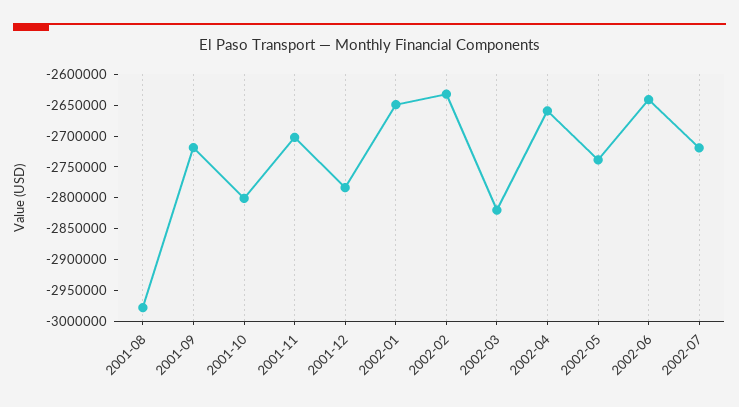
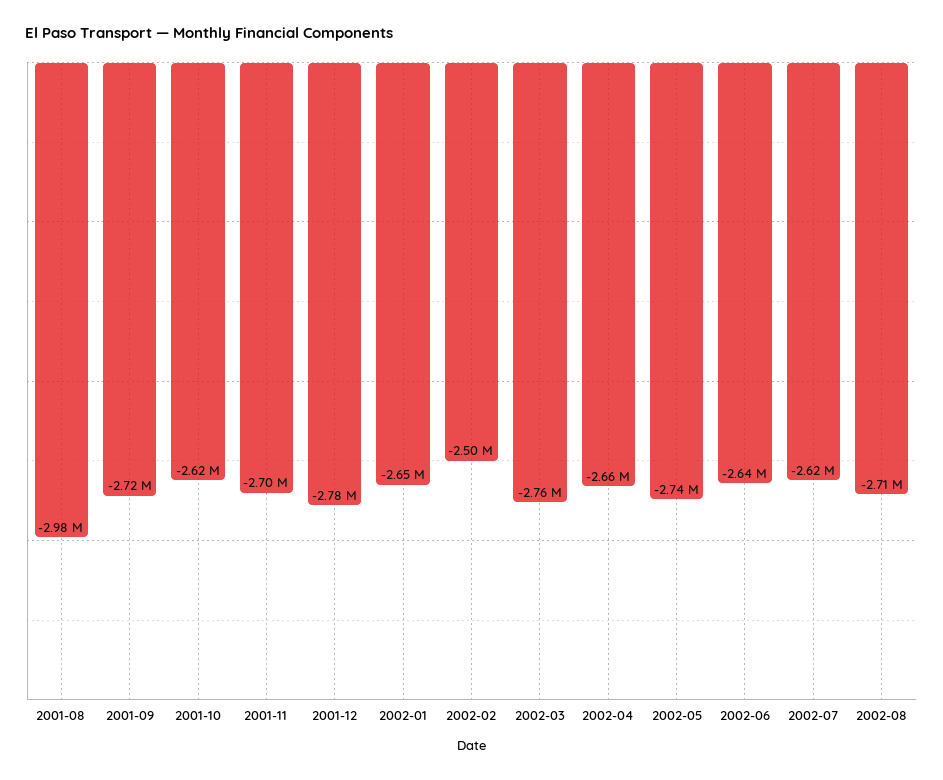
2001-10: -2800000 -> -2620000
2002-02: -2625000 -> -2500000
2002-03: -2825000 -> -2760000
2002-07: -2725000 -> -2620000
2002-08: none -> -2710000

